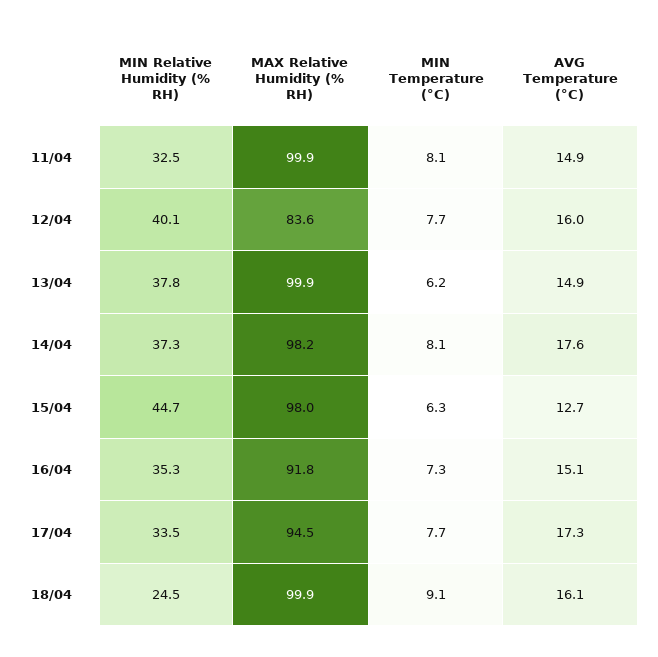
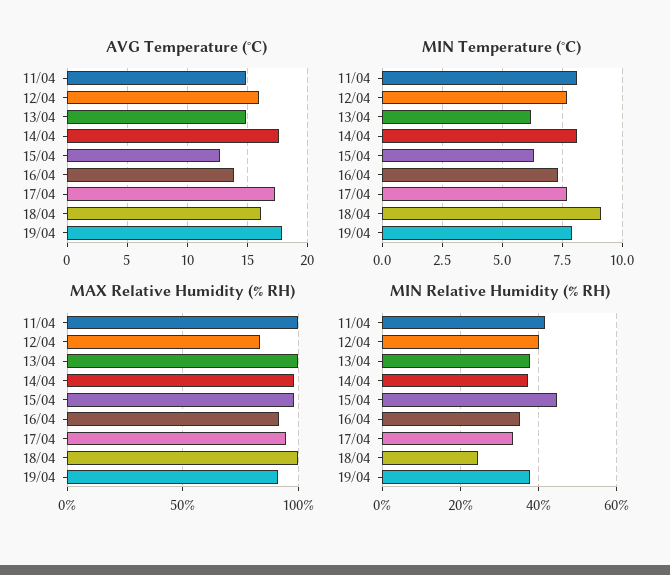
MIN Relative Humidity (% RH), 11/04: 32.5 -> 42
AVG Temperature (°C), 16/04: 15.1 -> 14
AVG Temperature (°C), 19/04: none -> 18
MIN Temperature (°C), 19/04: none -> 8
MAX Relative Humidity (% RH), 19/04: none -> 90
MIN Relative Humidity (% RH), 19/04: none -> 38

